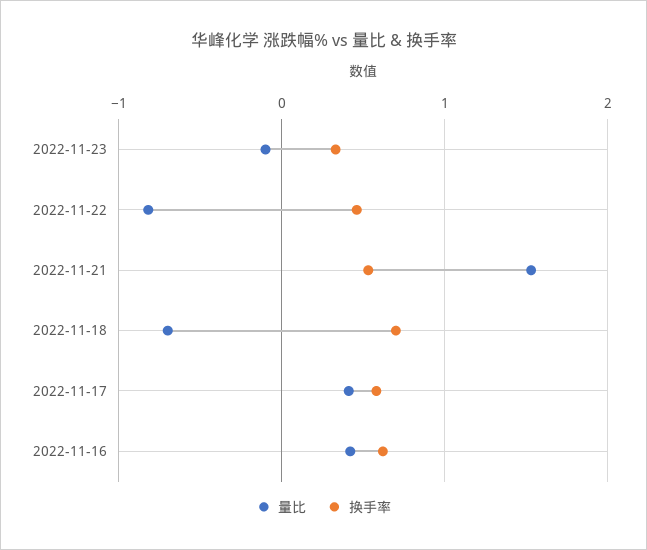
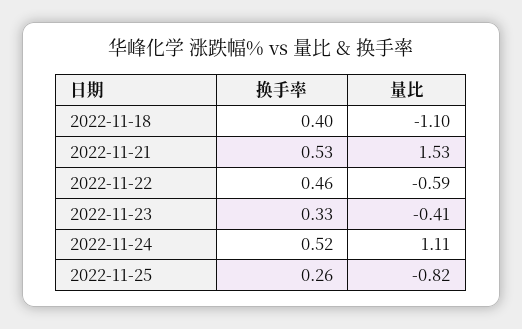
量比, 2022-11-23: -0.1 -> -0.41
量比, 2022-11-22: -0.8 -> -0.59
量比, 2022-11-18: -0.7 -> -1.1
换手率, 2022-11-18: 0.7 -> 0.4
量比, 2022-11-17: 0.4 -> none
换手率, 2022-11-17: 0.6 -> none
量比, 2022-11-16: 0.4 -> none
换手率, 2022-11-16: 0.6 -> none
换手率, 2022-11-24: none -> 0.52
量比, 2022-11-24: none -> 1.11
换手率, 2022-11-25: none -> 0.26
量比, 2022-11-25: none -> -0.82

